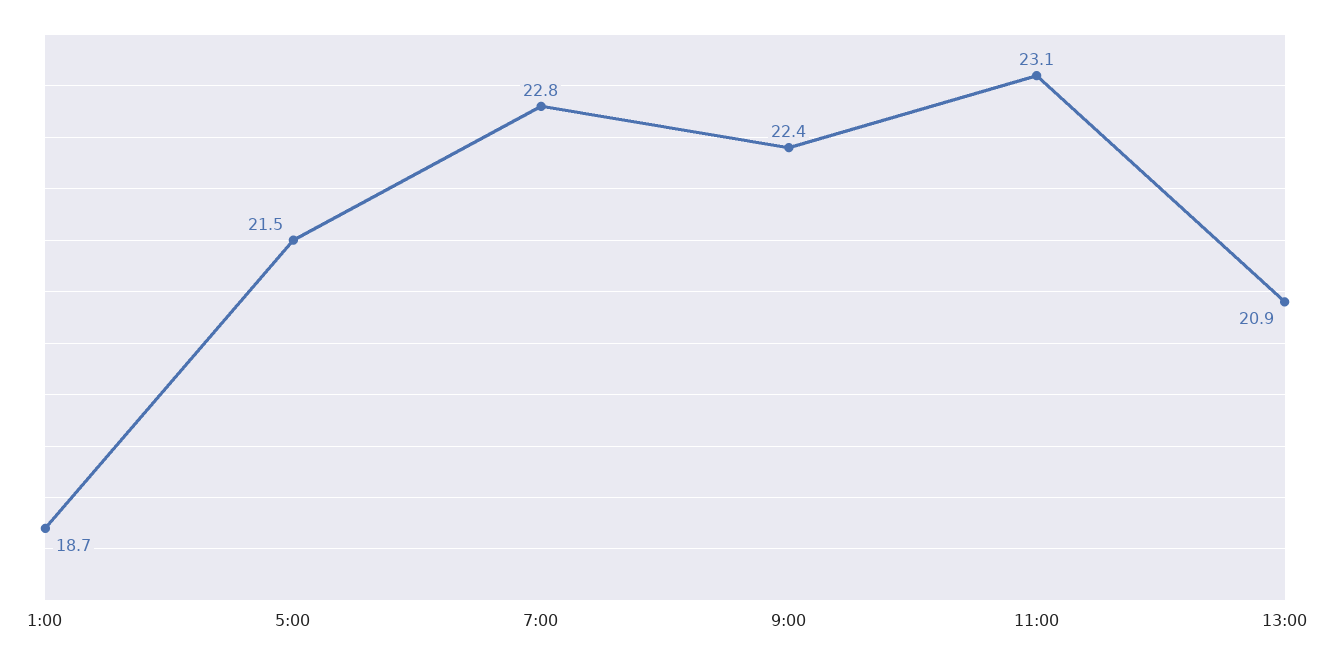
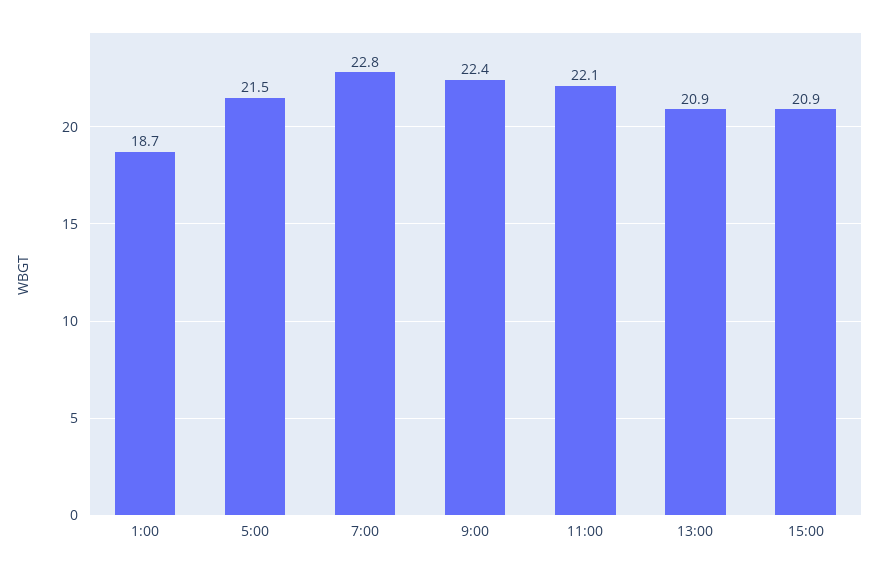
11:00: 23.1 -> 22.1
15:00: none -> 20.9

